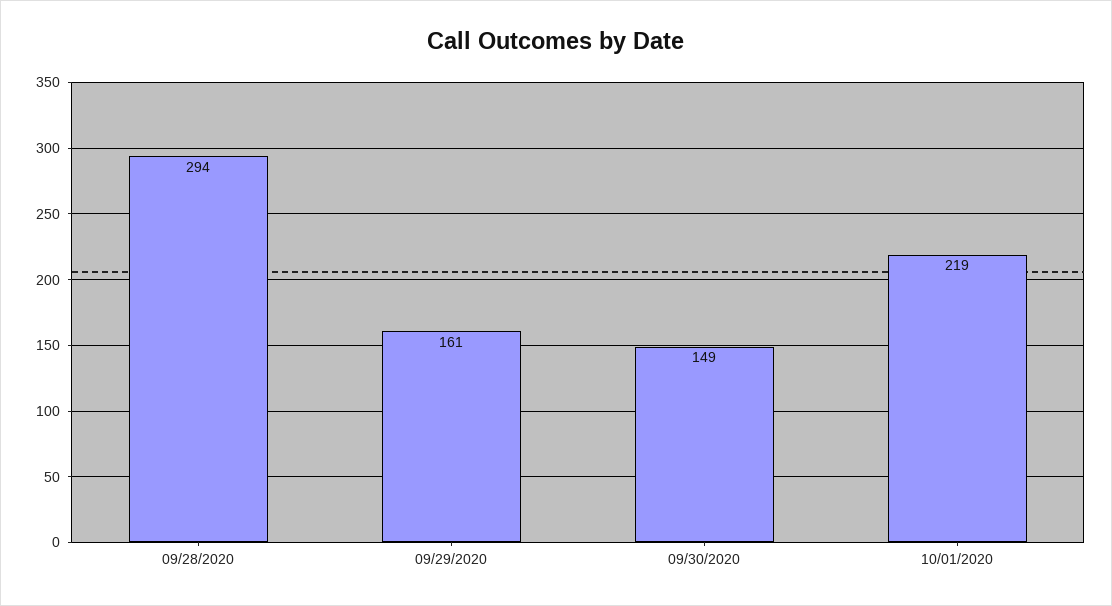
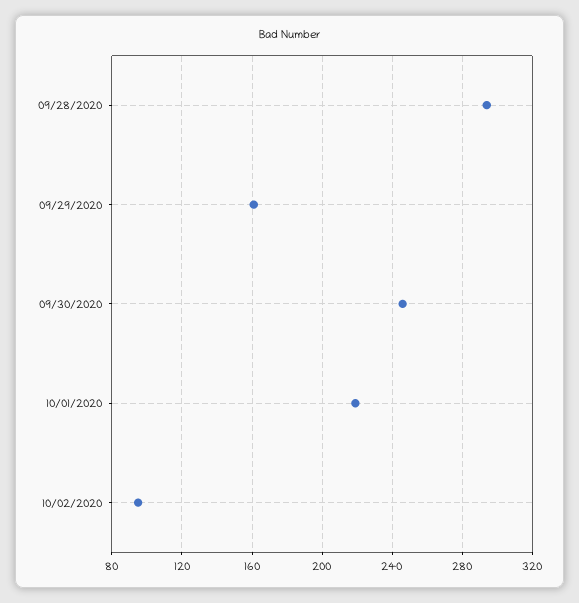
09/30/2020: 149 -> 245
10/02/2020: none -> 95

